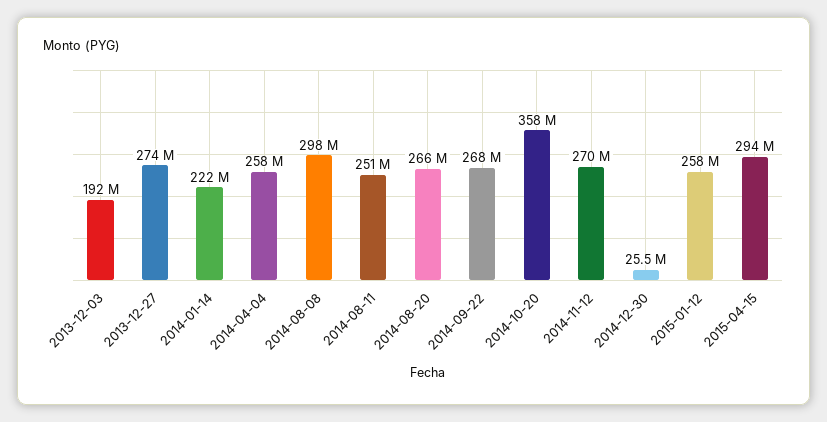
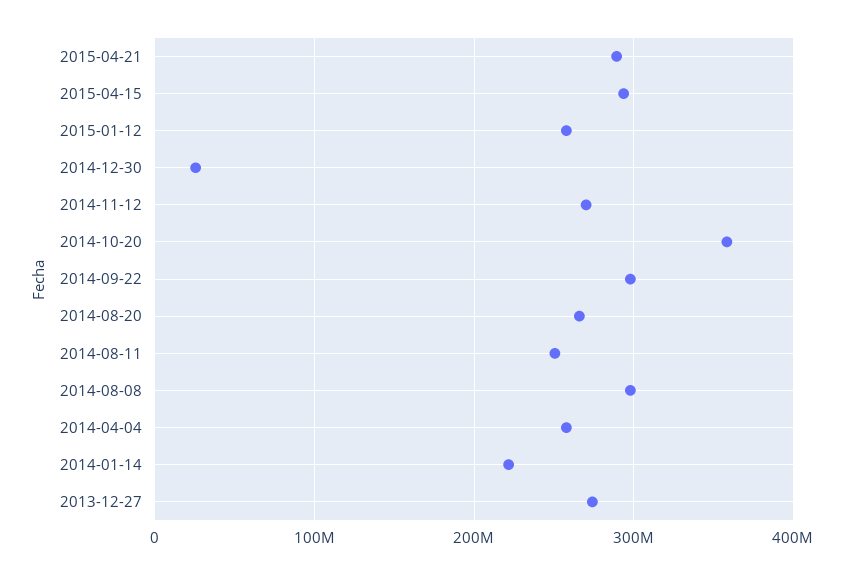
2013-12-03: 192000000 -> none
2014-09-22: 268000000 -> 300000000
2015-04-21: none -> 290000000

